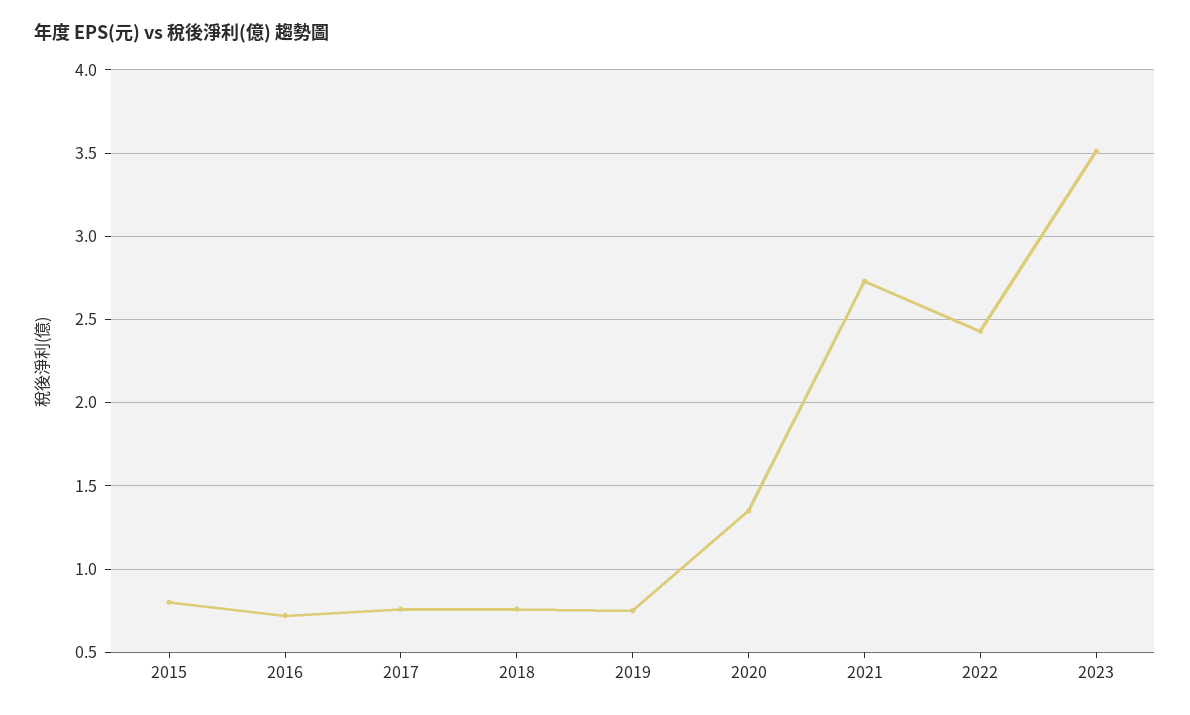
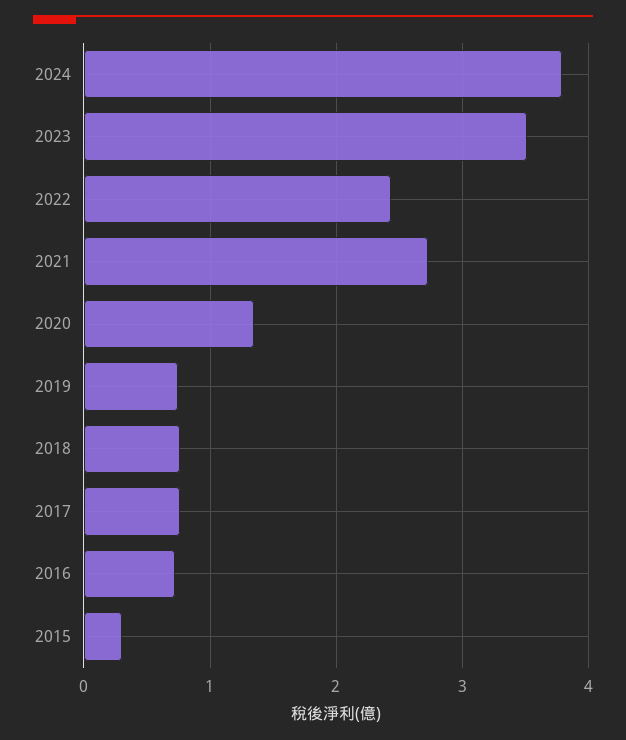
2015: 0.8 -> 0.3
2024: none -> 3.8

